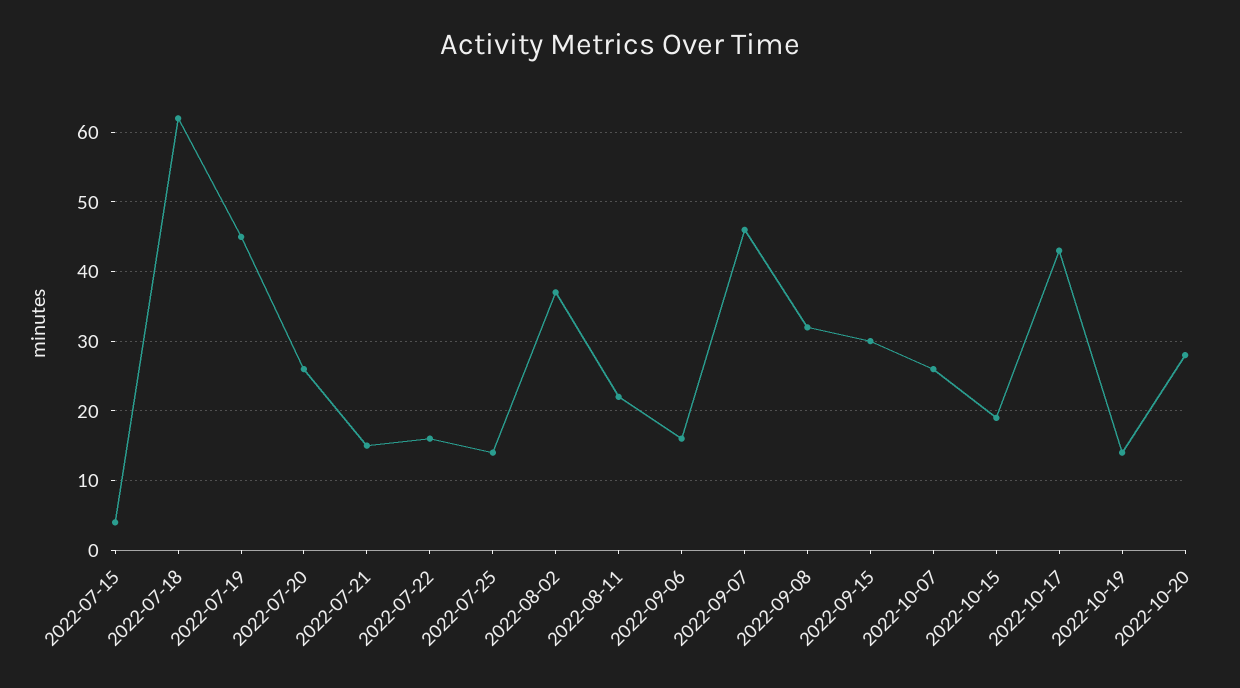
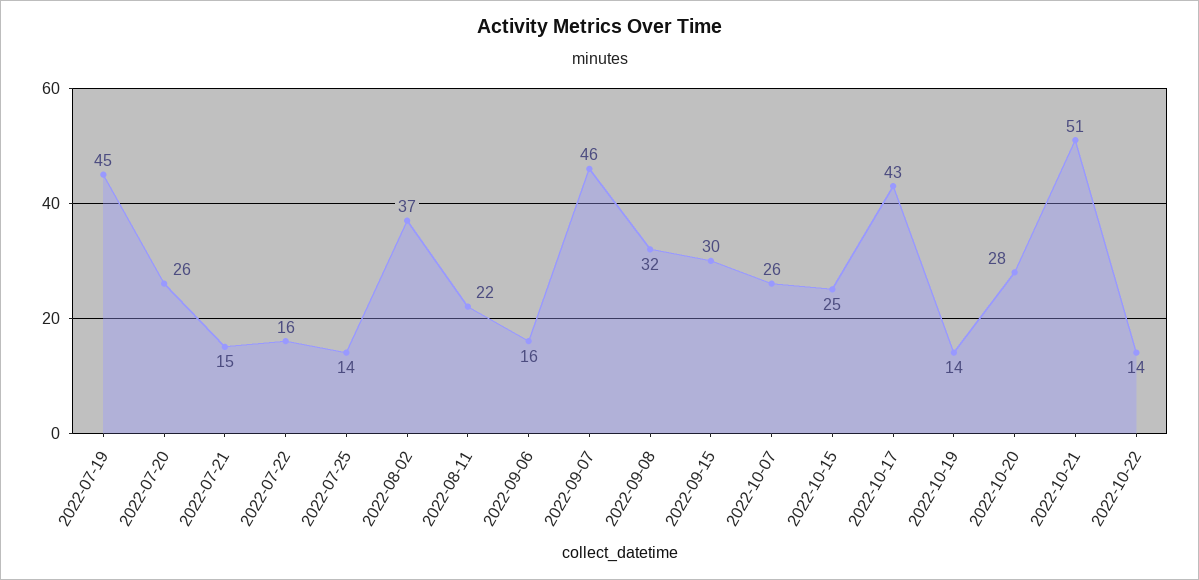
2022-07-15: 4 -> none
2022-07-18: 62 -> none
2022-10-15: 19 -> 25
2022-10-21: none -> 51
2022-10-22: none -> 14

